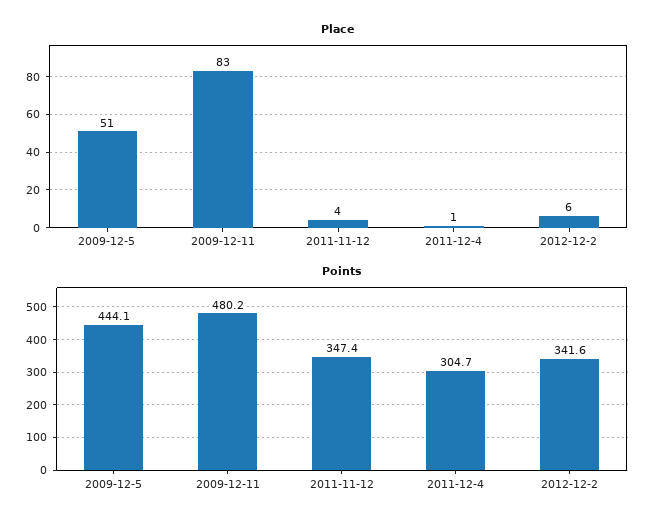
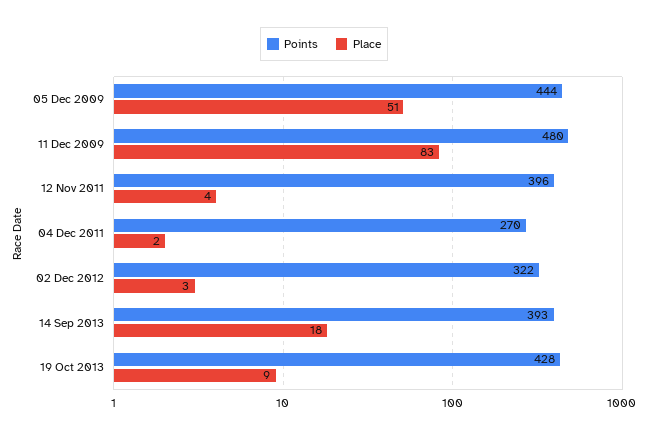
Place, 2011-12-4: 1 -> 2
Place, 2012-12-2: 6 -> 3
Points, 2011-11-12: 347.4 -> 396
Points, 2011-12-4: 304.7 -> 270
Points, 2012-12-2: 341.6 -> 322
Points, 14 Sep 2013: none -> 393
Place, 14 Sep 2013: none -> 18
Points, 19 Oct 2013: none -> 428
Place, 19 Oct 2013: none -> 9

